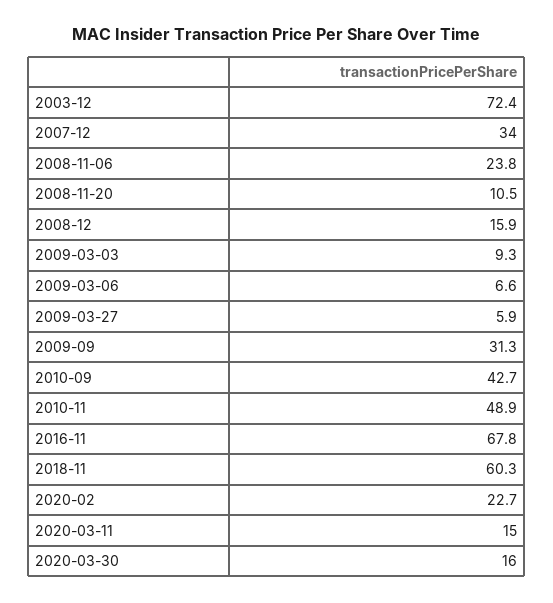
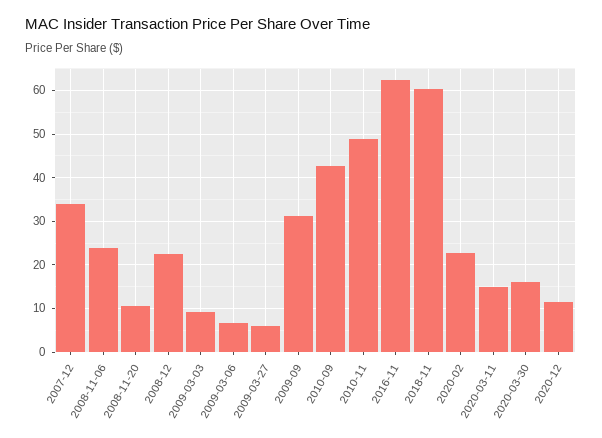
2003-12: 72.4 -> none
2008-12: 15.9 -> 22
2016-11: 67.8 -> 62
2020-12: none -> 12

